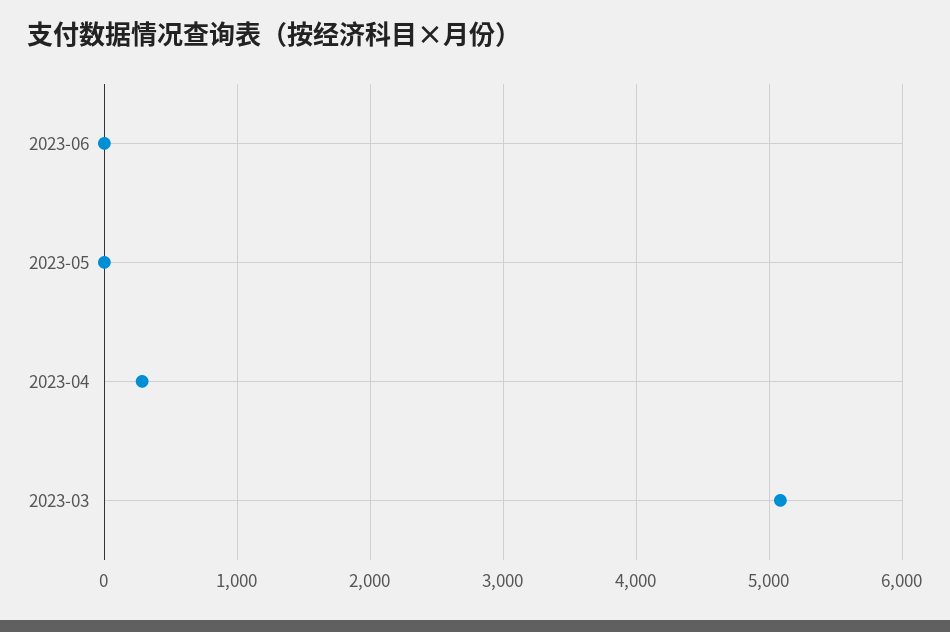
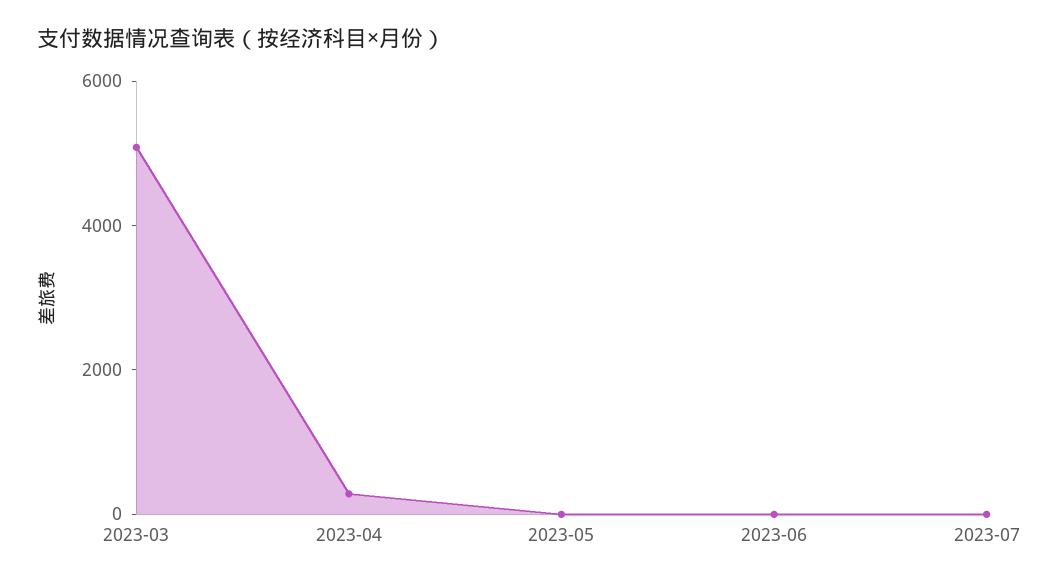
2023-07: none -> 0

